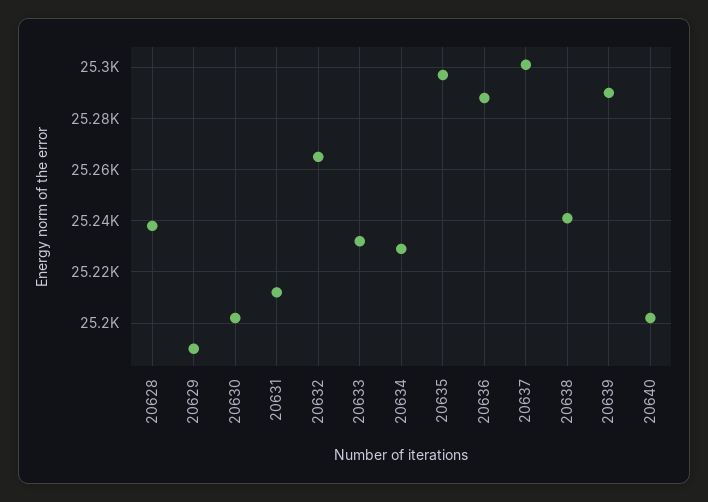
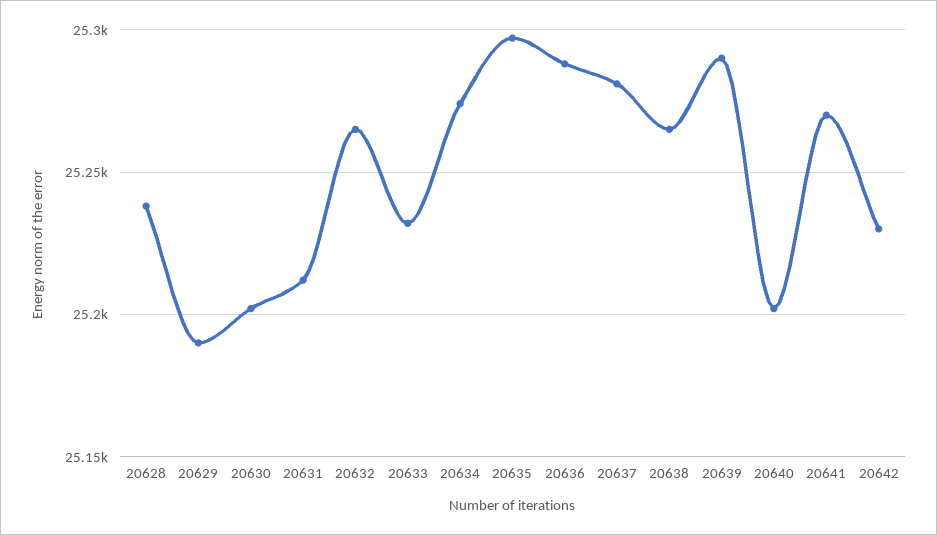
20634: 25230 -> 25275
20637: 25300 -> 25280
20638: 25240 -> 25265
20641: none -> 25270
20642: none -> 25230

